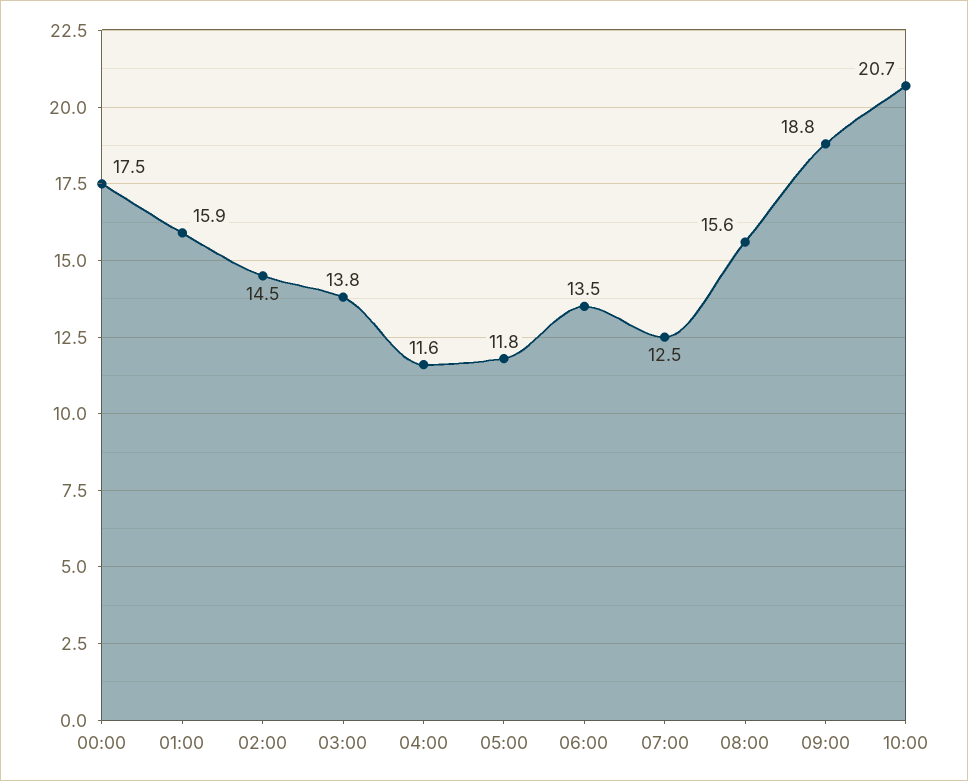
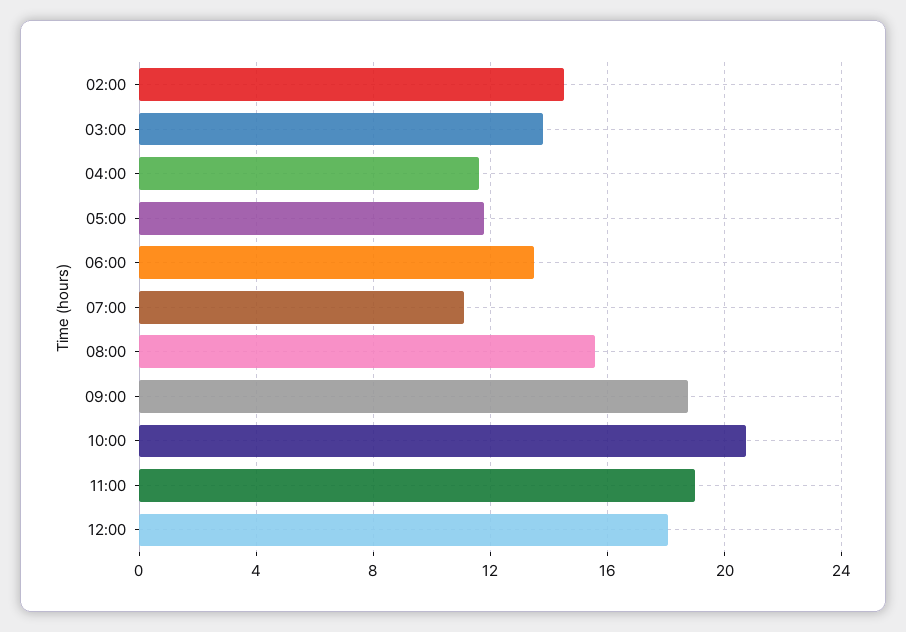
00:00: 17.5 -> none
01:00: 15.9 -> none
07:00: 12.5 -> 11
11:00: none -> 19
12:00: none -> 18

